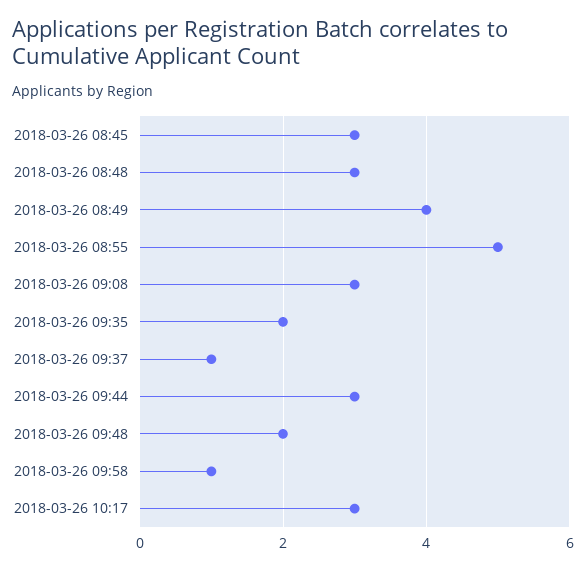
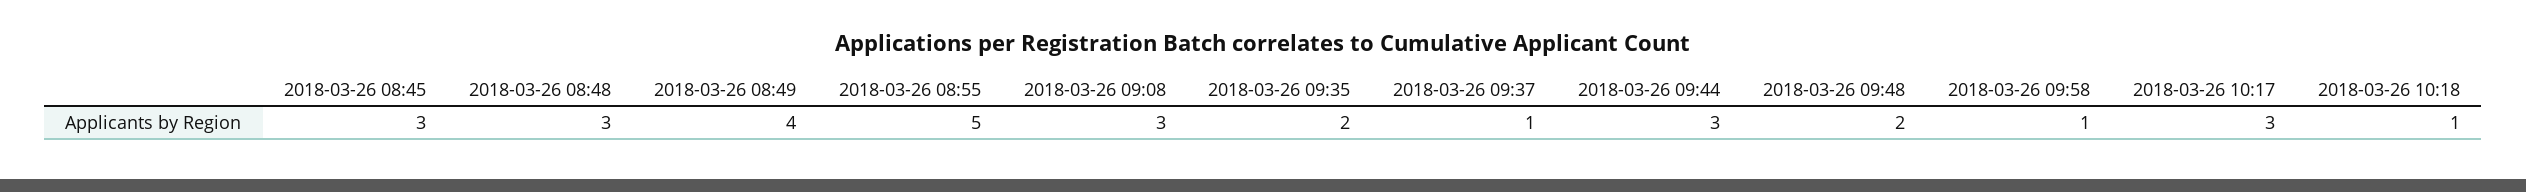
2018-03-26 10:18: none -> 1

